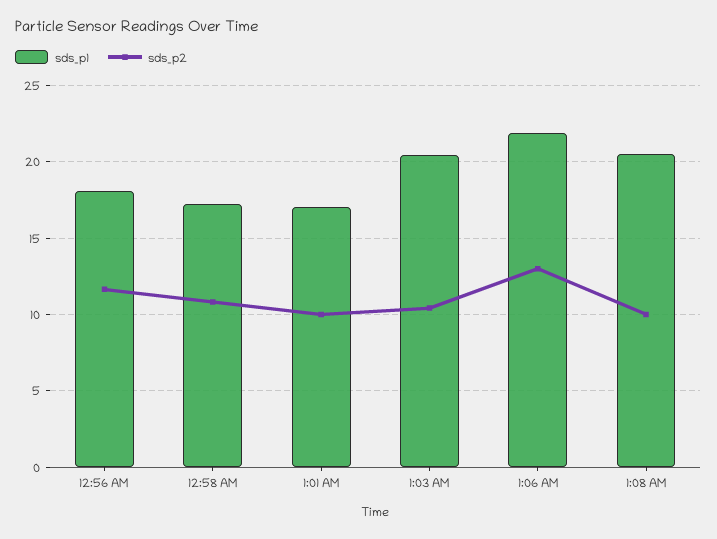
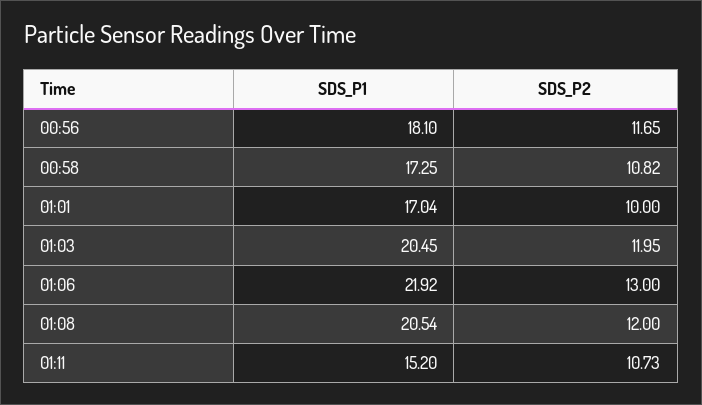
sds_p2, 1:03 AM: 10.5 -> 11.95
sds_p2, 1:08 AM: 10 -> 12
sds_p1, 01:11: none -> 15.2
sds_p2, 01:11: none -> 10.73

